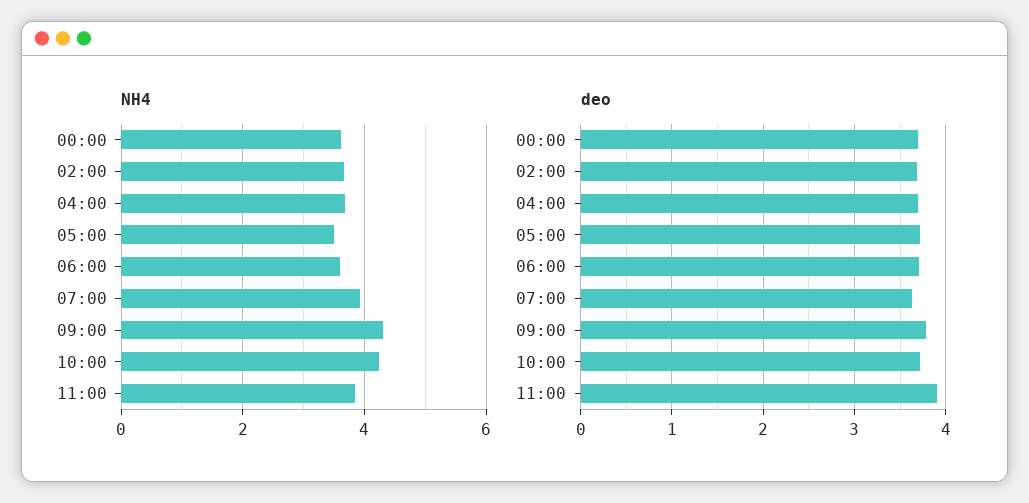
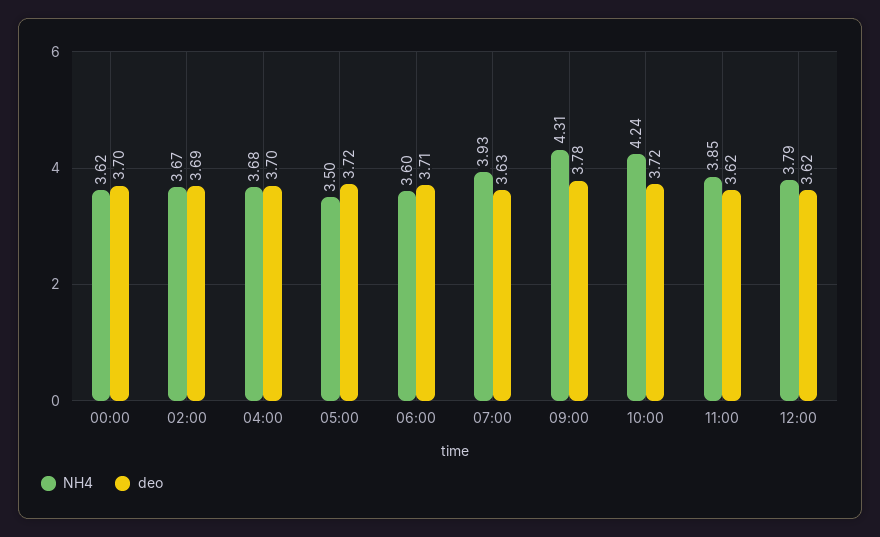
deo, 11:00: 3.9 -> 3.62
NH4, 12:00: none -> 3.79
deo, 12:00: none -> 3.62

